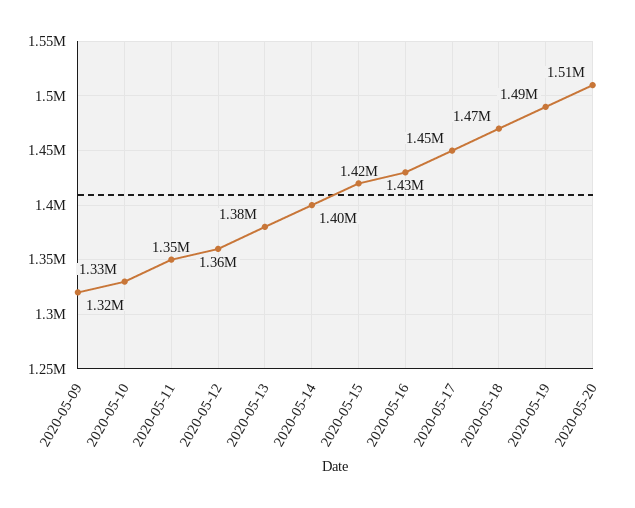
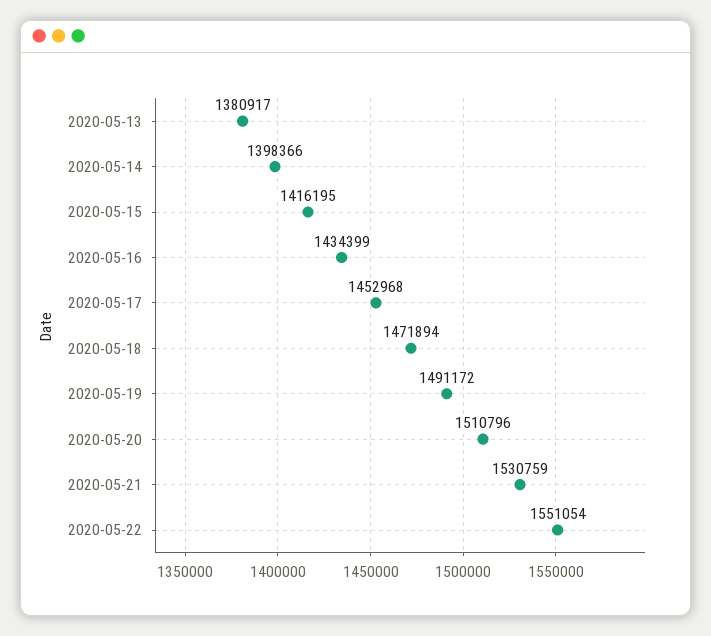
2020-05-09: 1320000 -> none
2020-05-10: 1330000 -> none
2020-05-11: 1350000 -> none
2020-05-12: 1360000 -> none
2020-05-21: none -> 1530759
2020-05-22: none -> 1551054

